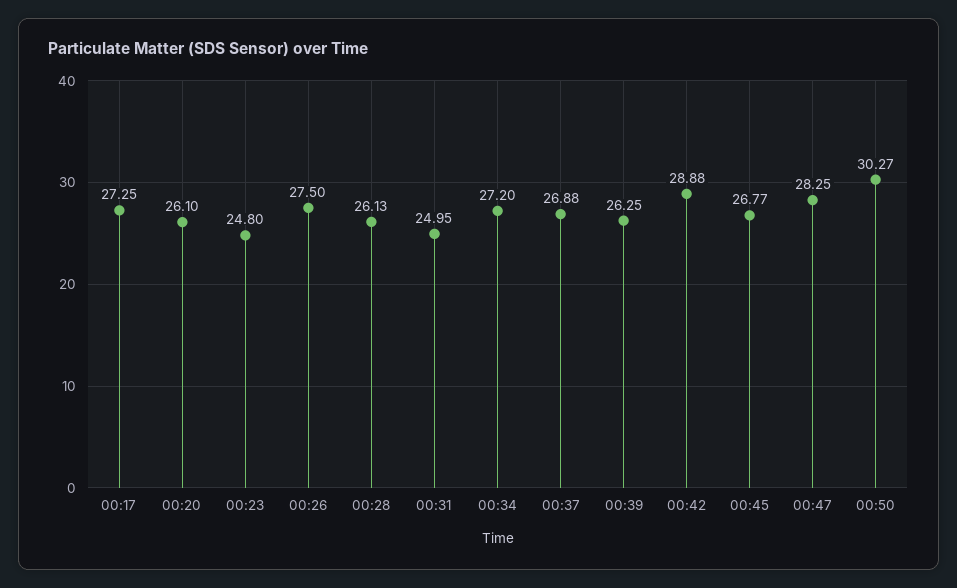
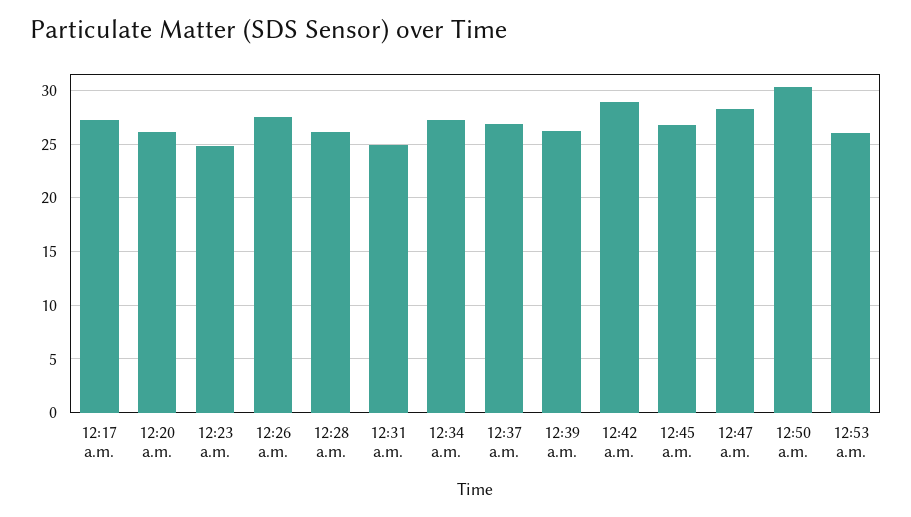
12:53 a.m.: none -> 26

